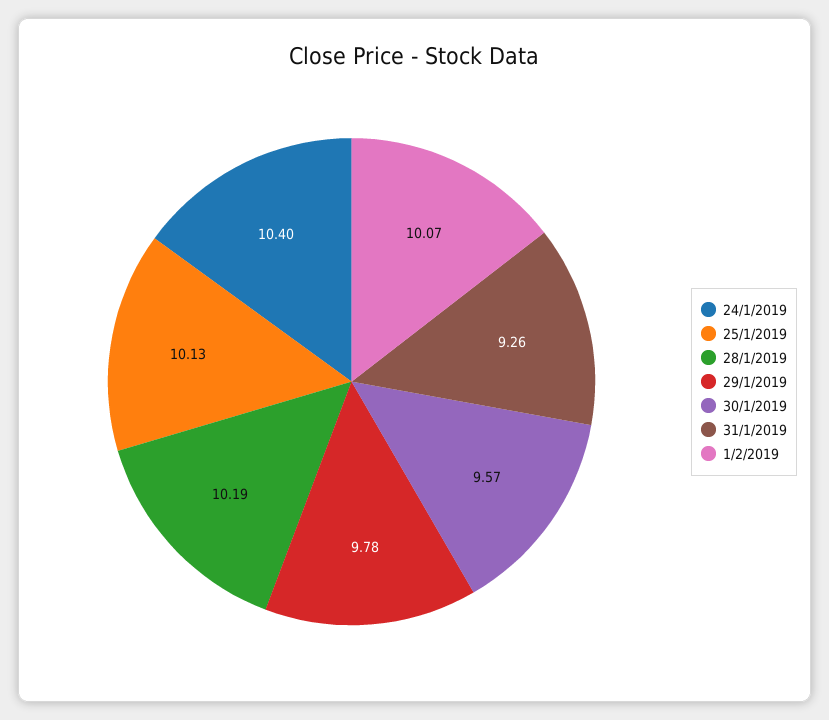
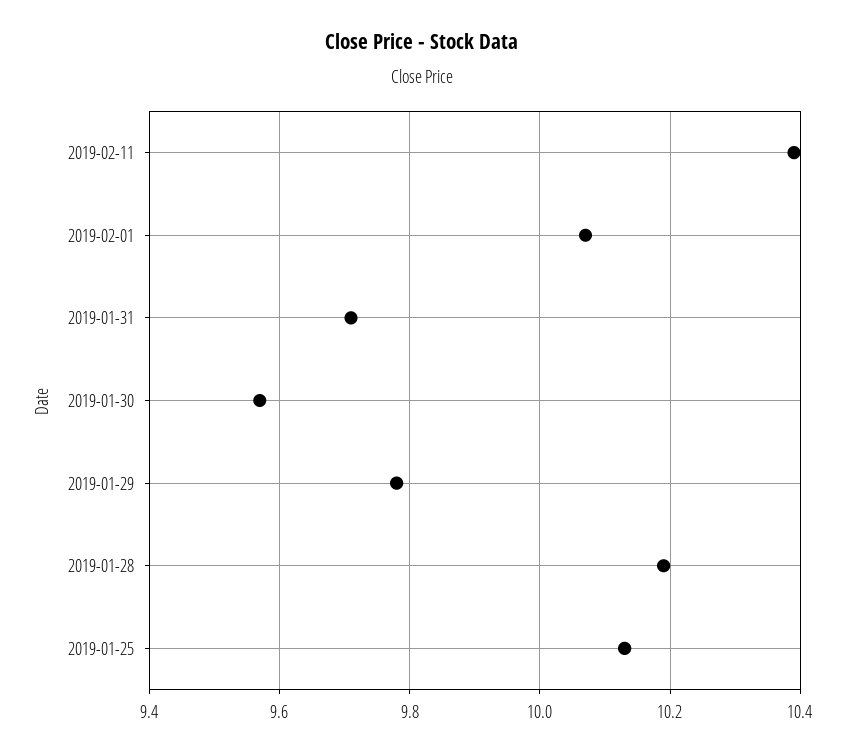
24/1/2019: 10.4 -> none
31/1/2019: 9.26 -> 9.7
2019-02-11: none -> 10.4

